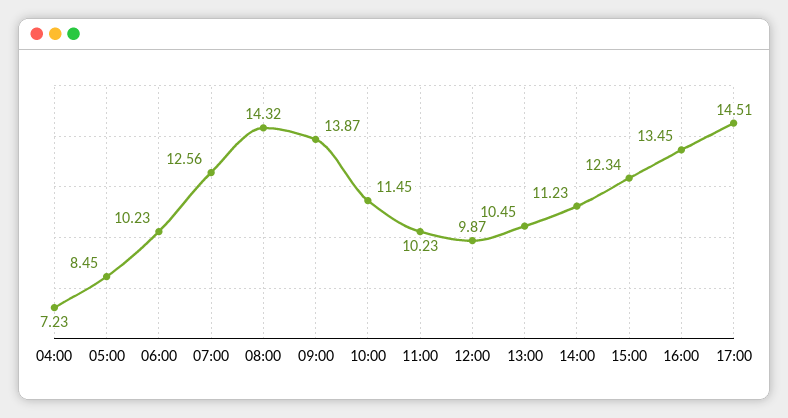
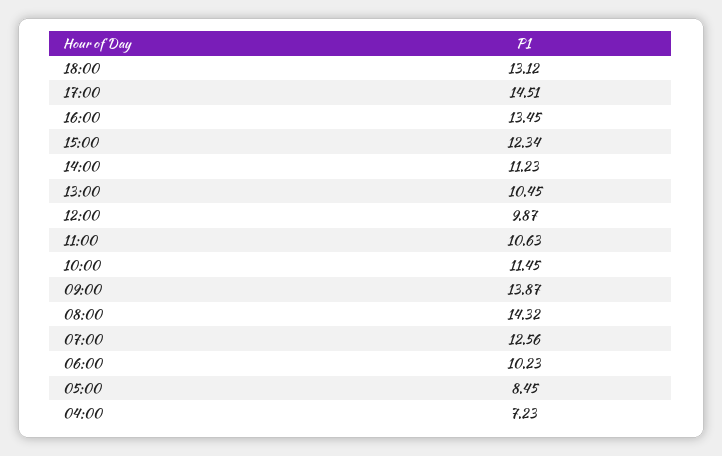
11:00: 10.23 -> 10.63
18:00: none -> 13.12

